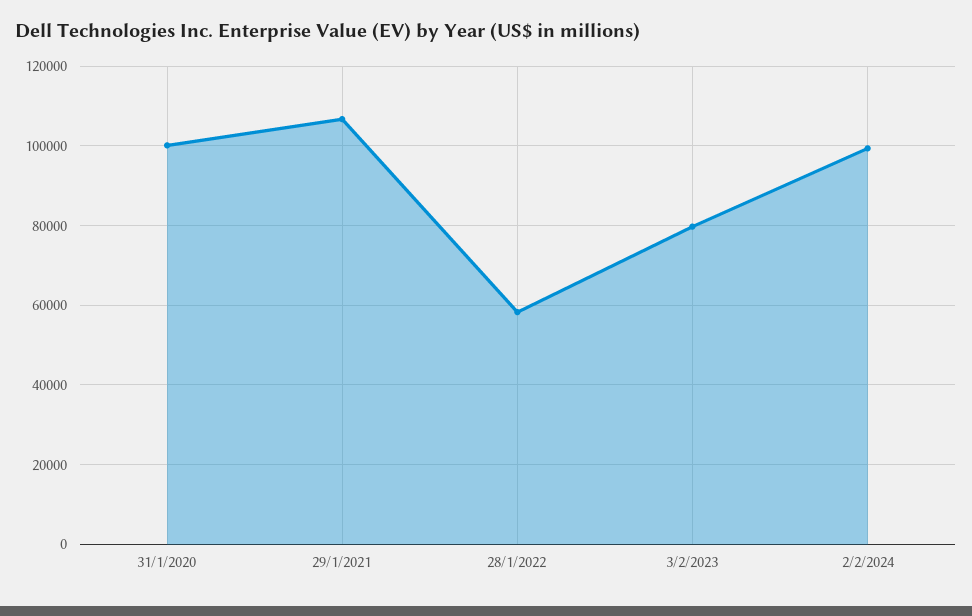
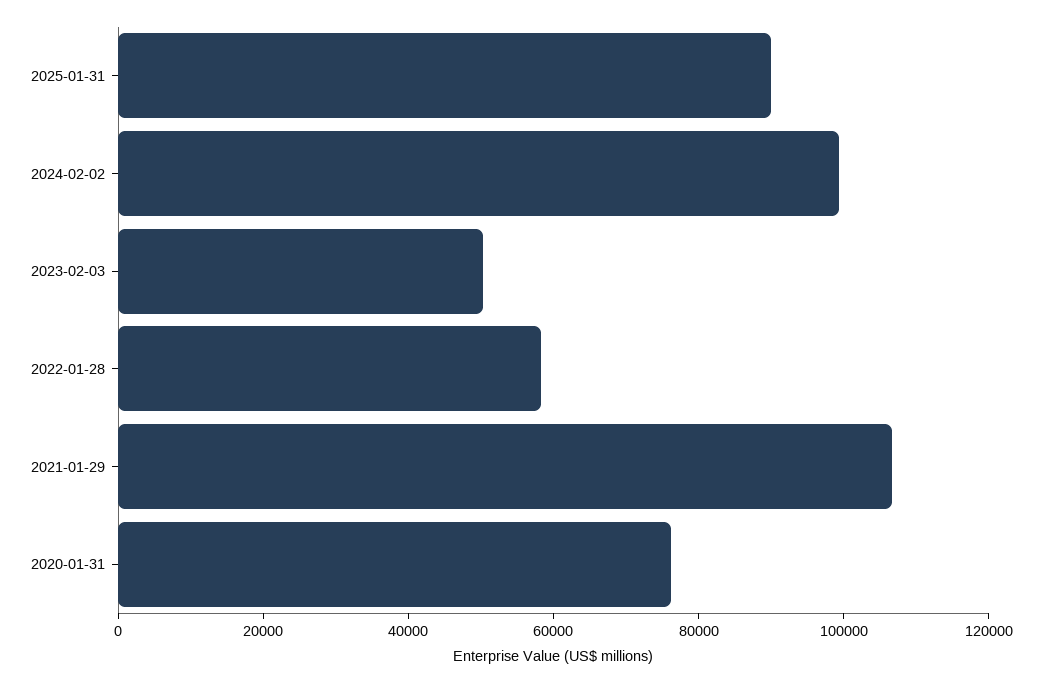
31/1/2020: 100000 -> 75000
3/2/2023: 80000 -> 50000
2025-01-31: none -> 90000

